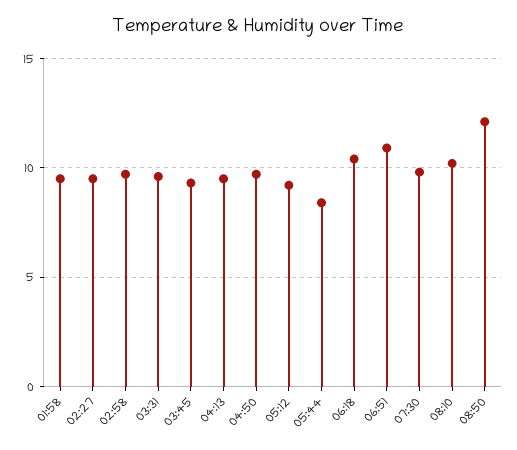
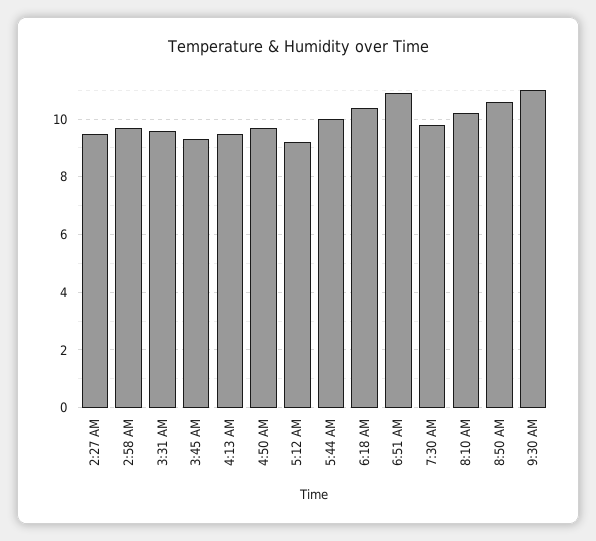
01:58: 9.5 -> none
05:44: 8.5 -> 10
08:50: 12 -> 10.5
9:30 AM: none -> 11

